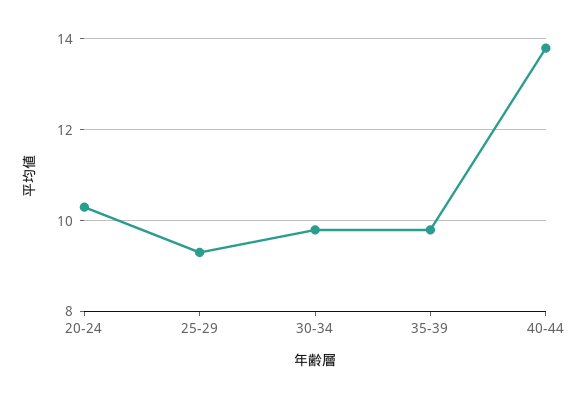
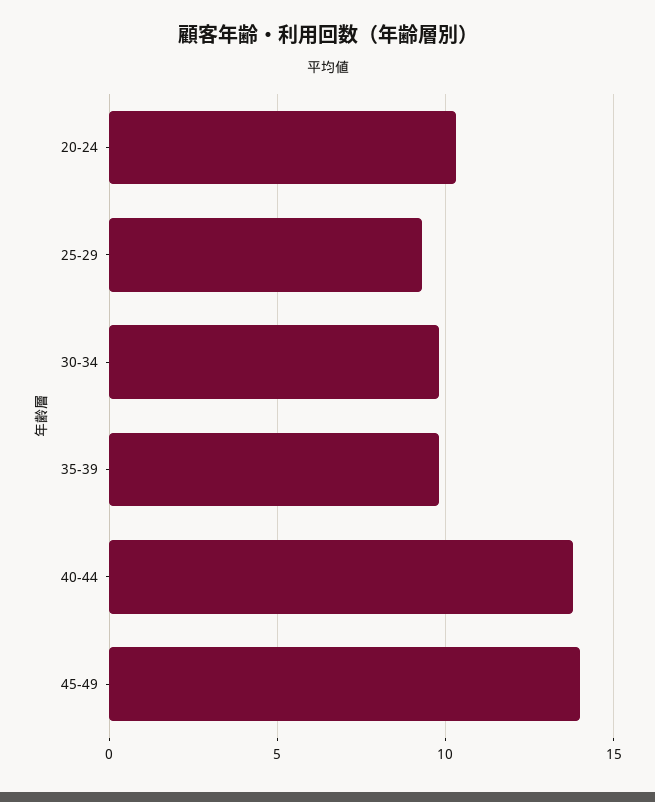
45-49: none -> 14

